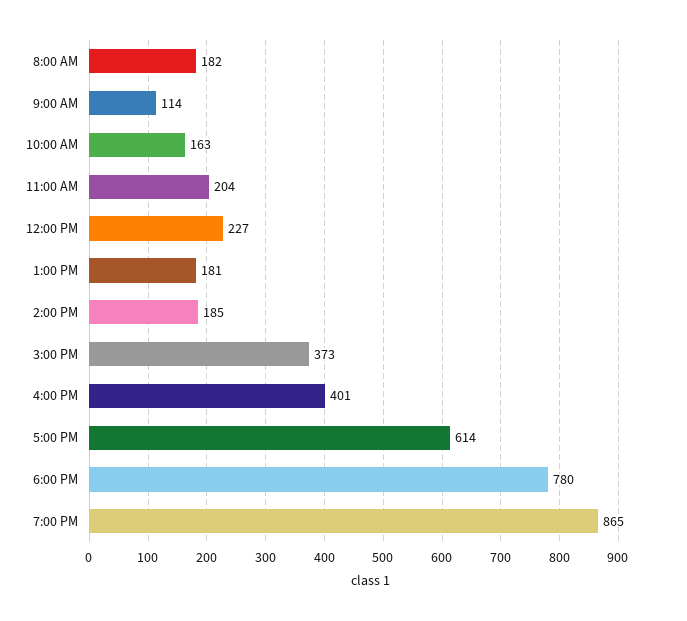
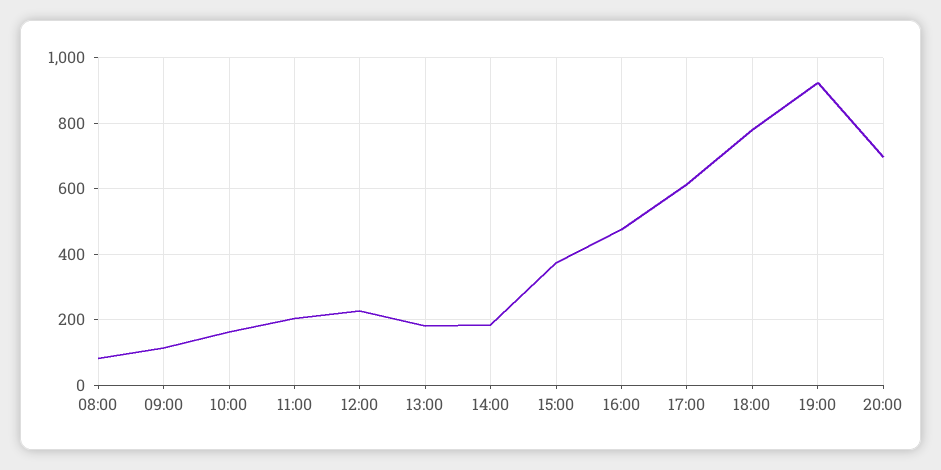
8:00 AM: 182 -> 80
4:00 PM: 401 -> 480
7:00 PM: 865 -> 920
20:00: none -> 700

